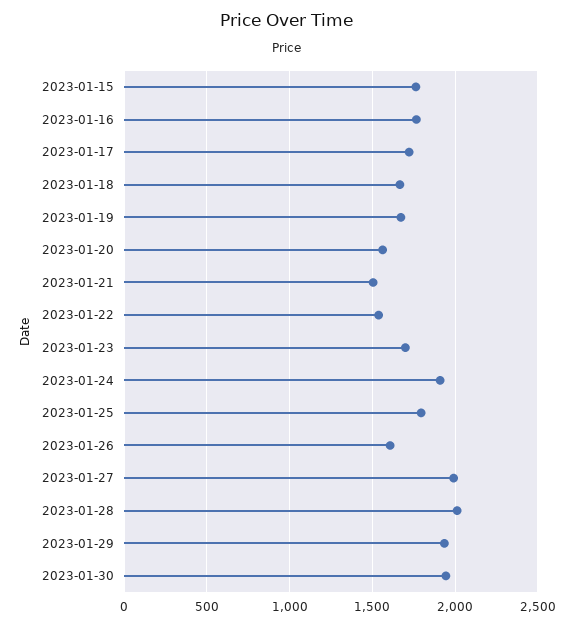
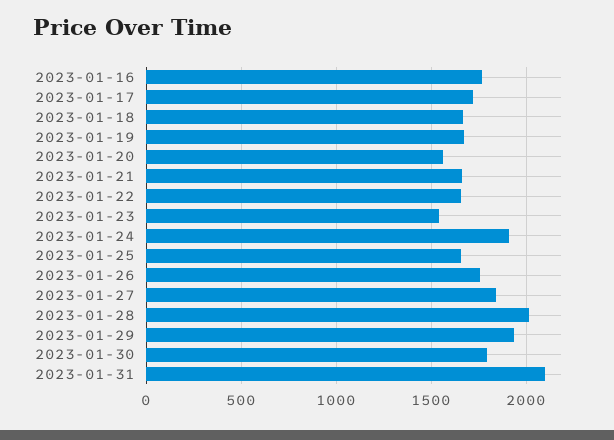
2023-01-15: 1750 -> none
2023-01-21: 1500 -> 1650
2023-01-22: 1550 -> 1650
2023-01-23: 1700 -> 1550
2023-01-25: 1800 -> 1650
2023-01-26: 1600 -> 1750
2023-01-27: 2000 -> 1850
2023-01-30: 1950 -> 1800
2023-01-31: none -> 2100

